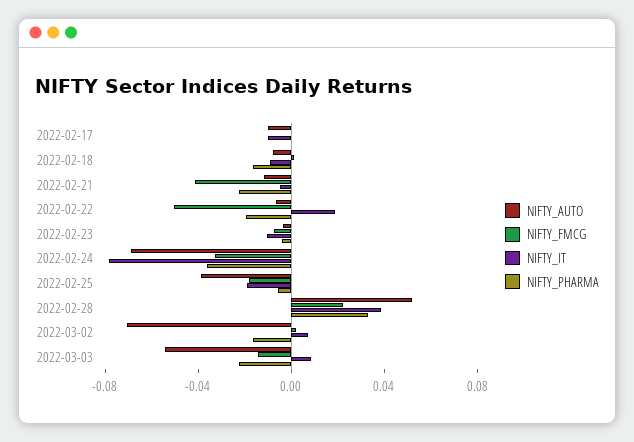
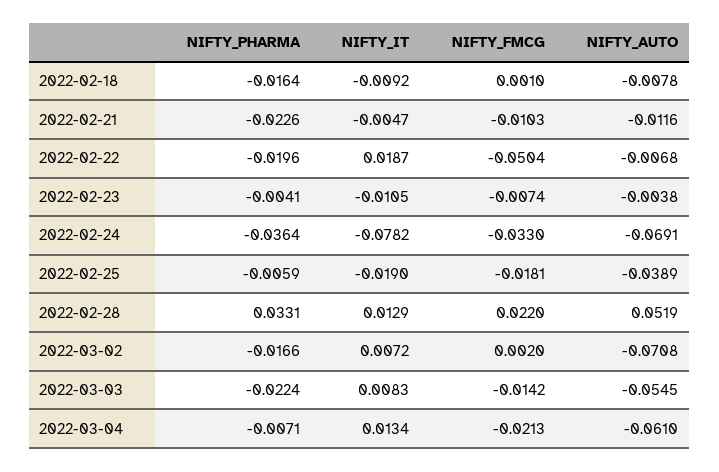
NIFTY_AUTO, 2022-02-17: -0.01 -> none
NIFTY_FMCG, 2022-02-17: 0 -> none
NIFTY_IT, 2022-02-17: -0.01 -> none
NIFTY_PHARMA, 2022-02-17: 0 -> none
NIFTY_FMCG, 2022-02-21: -0.04 -> -0.0103
NIFTY_IT, 2022-02-28: 0.04 -> 0.0129
NIFTY_PHARMA, 2022-03-04: none -> -0.0071
NIFTY_IT, 2022-03-04: none -> 0.0134
NIFTY_FMCG, 2022-03-04: none -> -0.0213
NIFTY_AUTO, 2022-03-04: none -> -0.061

